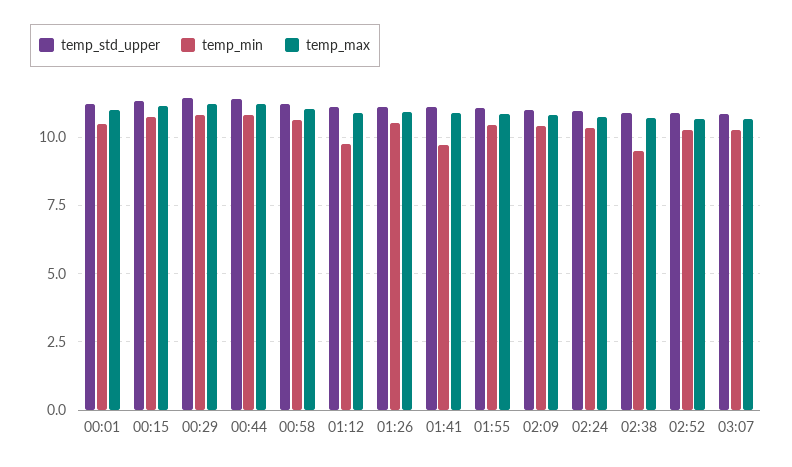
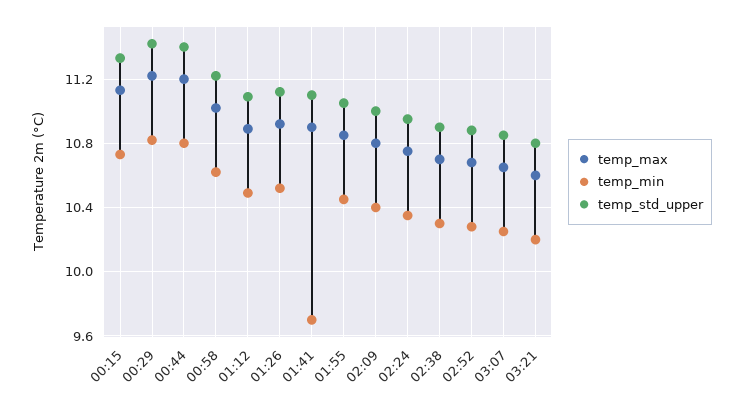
temp_std_upper, 00:01: 11.25 -> none
temp_min, 00:01: 10.5 -> none
temp_max, 00:01: 11 -> none
temp_min, 01:12: 9.75 -> 10.5
temp_min, 02:38: 9.5 -> 10.3
temp_max, 03:21: none -> 10.6
temp_min, 03:21: none -> 10.2
temp_std_upper, 03:21: none -> 10.8

